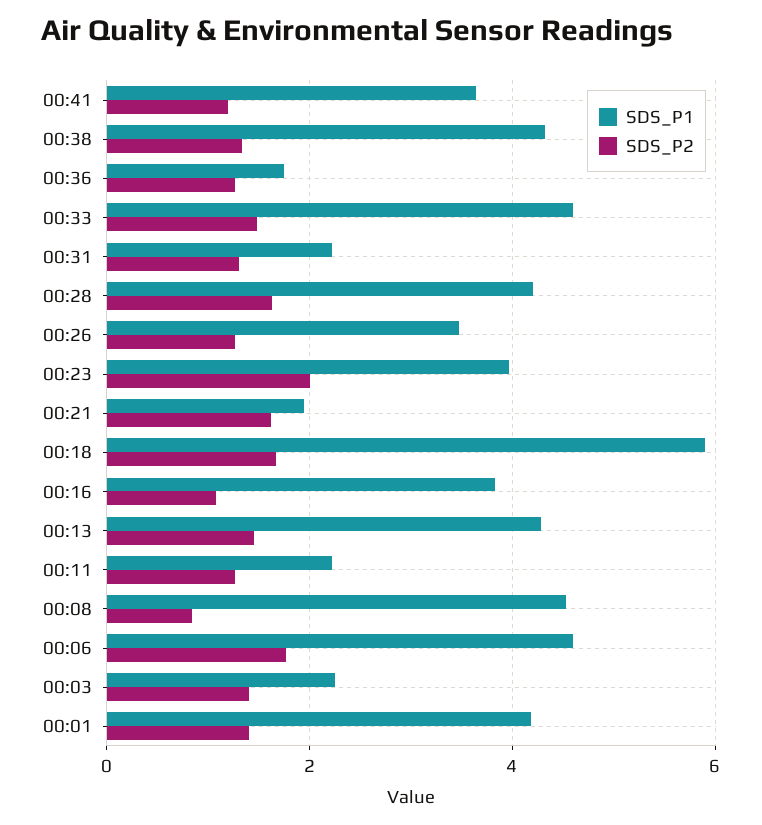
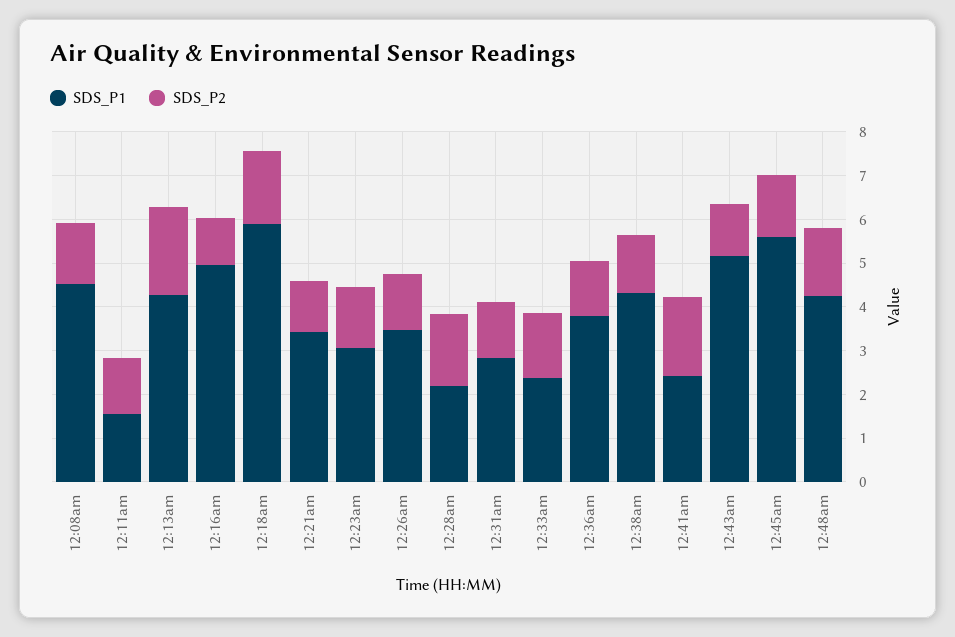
SDS_P1, 00:41: 3.6 -> 2.4
SDS_P2, 00:41: 1.2 -> 1.8
SDS_P1, 00:36: 1.8 -> 3.8
SDS_P1, 00:33: 4.6 -> 2.4
SDS_P1, 00:31: 2.2 -> 2.8
SDS_P1, 00:28: 4.2 -> 2.2
SDS_P1, 00:23: 4 -> 3
SDS_P2, 00:23: 2 -> 1.4
SDS_P1, 00:21: 2 -> 3.4
SDS_P2, 00:21: 1.6 -> 1.2
SDS_P1, 00:16: 3.8 -> 5
SDS_P2, 00:13: 1.4 -> 2
SDS_P1, 00:11: 2.2 -> 1.6
SDS_P2, 00:08: 0.8 -> 1.4
SDS_P1, 00:06: 4.6 -> none
SDS_P2, 00:06: 1.8 -> none
SDS_P1, 00:03: 2.2 -> none
SDS_P2, 00:03: 1.4 -> none
SDS_P1, 00:01: 4.2 -> none
SDS_P2, 00:01: 1.4 -> none
SDS_P1, 12:43am: none -> 5.2
SDS_P2, 12:43am: none -> 1.2
SDS_P1, 12:45am: none -> 5.6
SDS_P2, 12:45am: none -> 1.4
SDS_P1, 12:48am: none -> 4.2
SDS_P2, 12:48am: none -> 1.6

